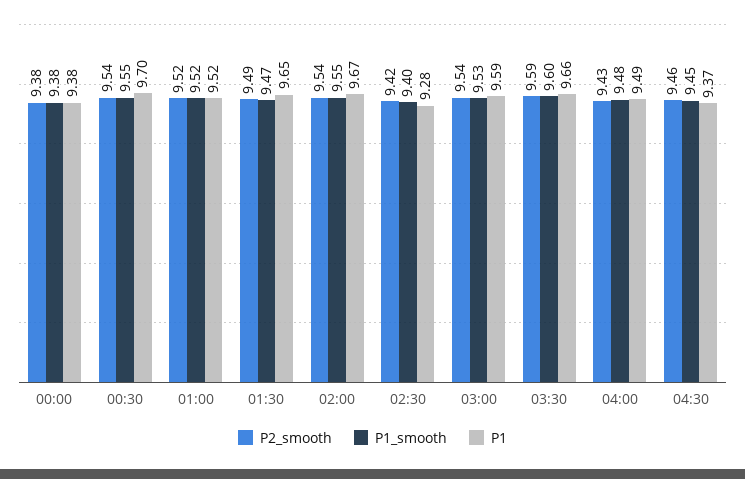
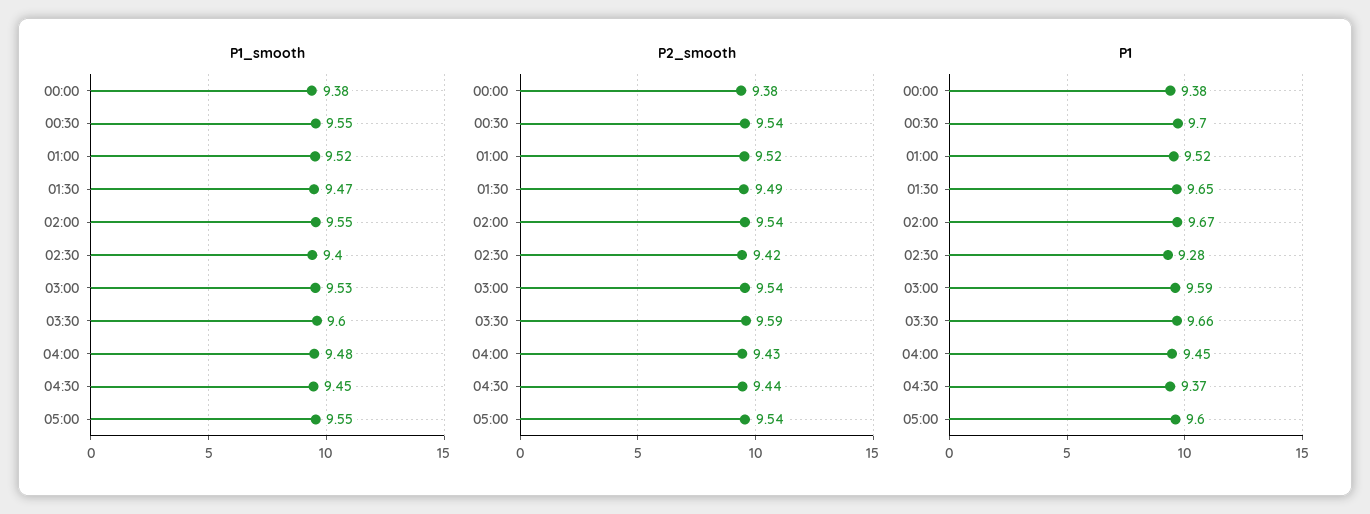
P1, 04:00: 9.49 -> 9.45
P2_smooth, 04:30: 9.46 -> 9.44
P1_smooth, 05:00: none -> 9.55
P2_smooth, 05:00: none -> 9.54
P1, 05:00: none -> 9.6

